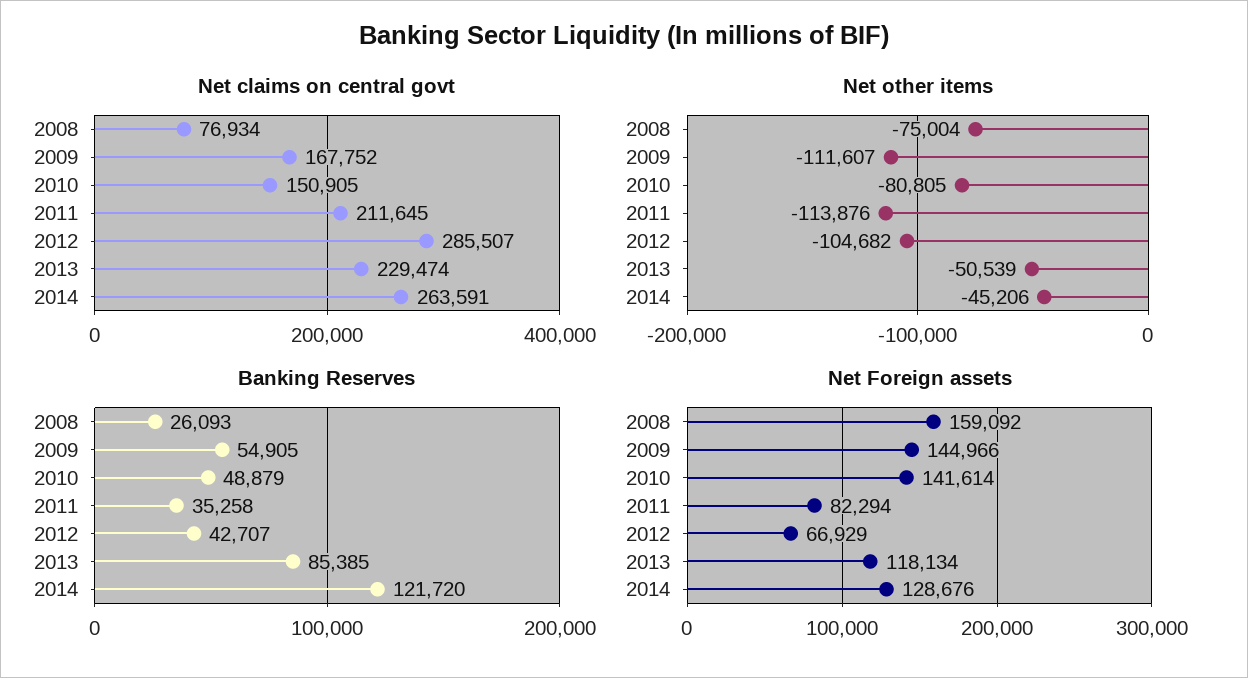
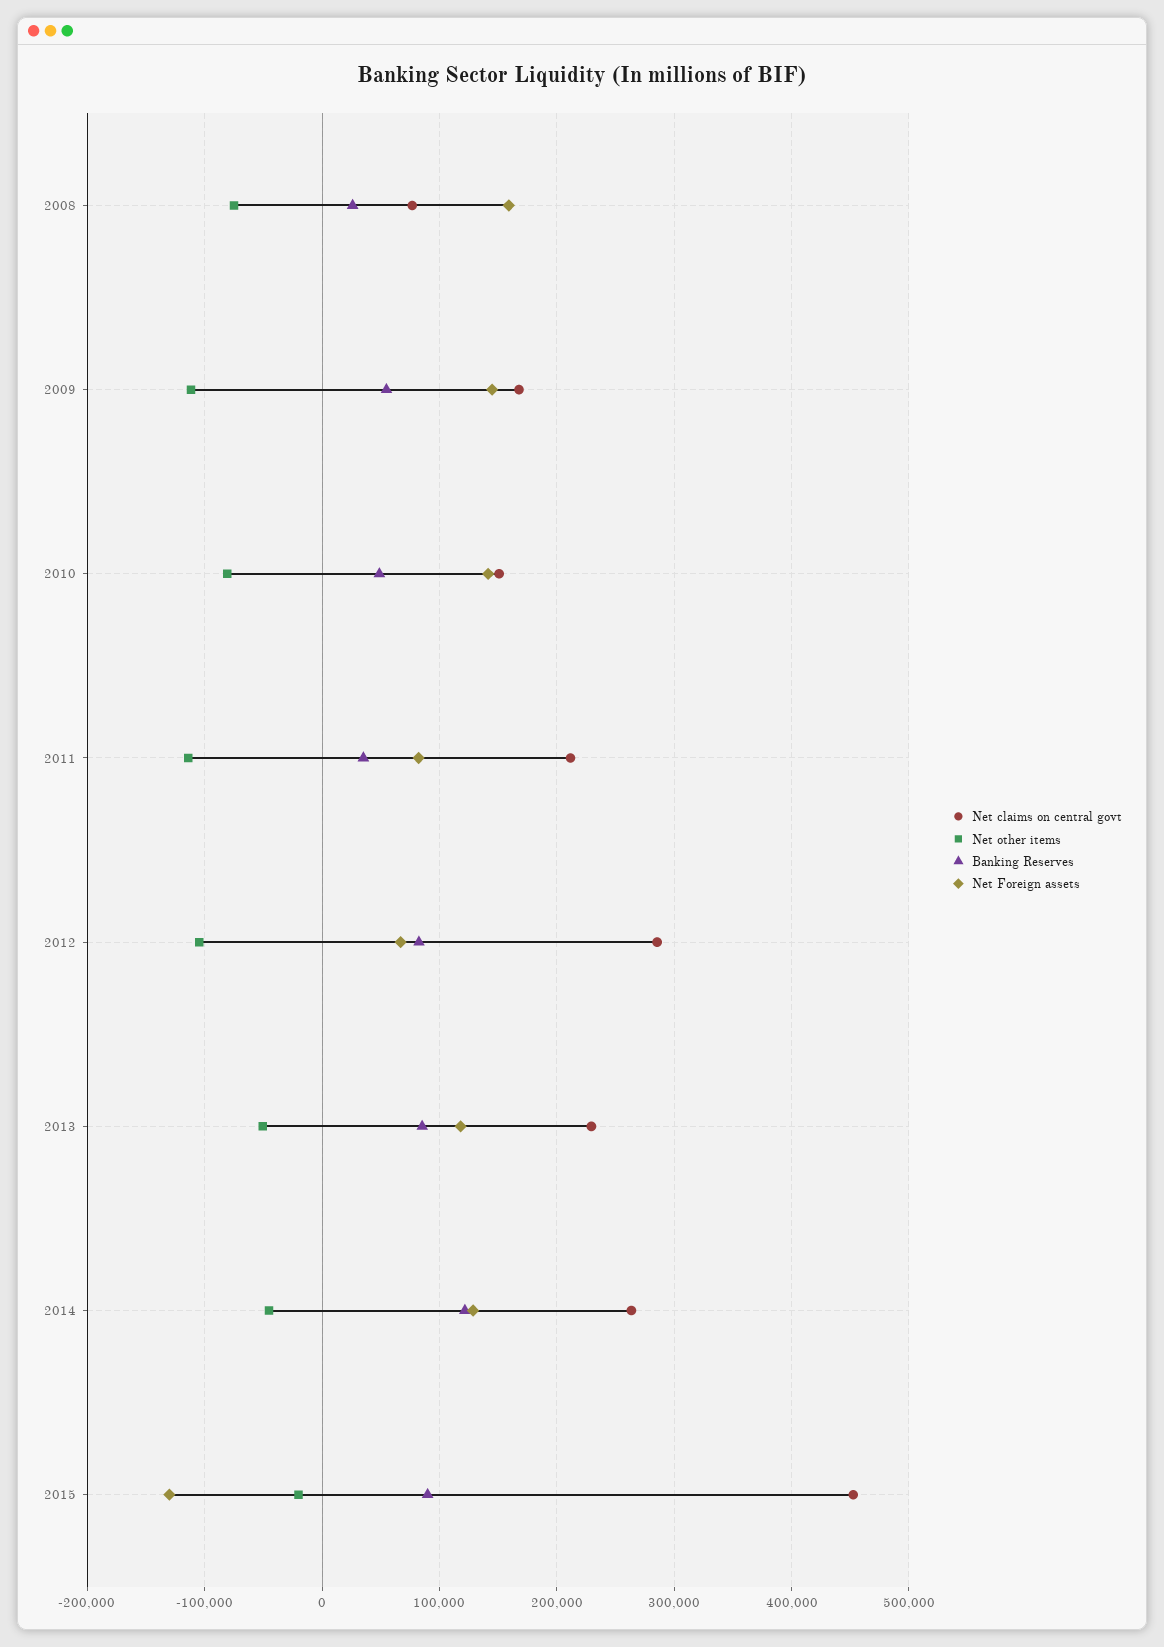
Banking Reserves, 2012: 42707 -> 80000
Net claims on central govt, 2015: none -> 450000
Net other items, 2015: none -> -20000
Banking Reserves, 2015: none -> 90000
Net Foreign assets, 2015: none -> -130000

